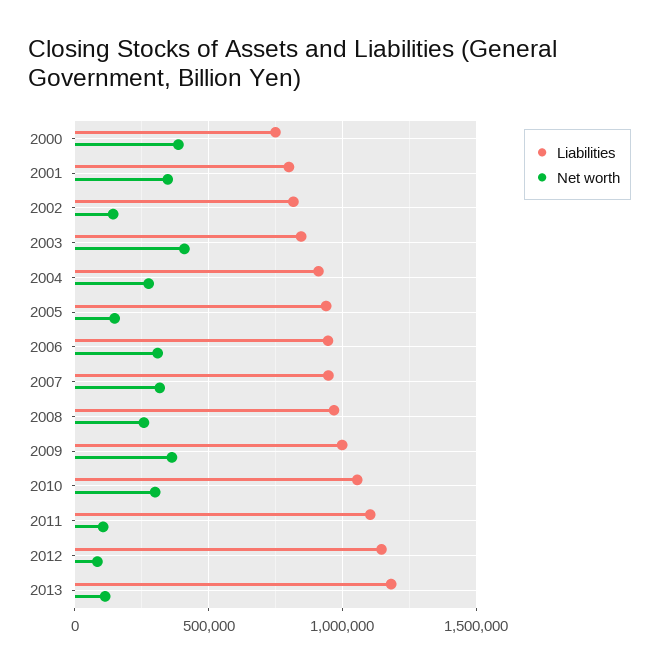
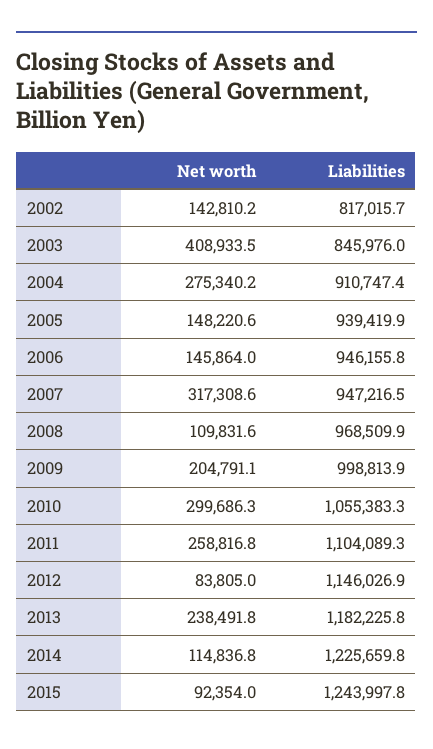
Liabilities, 2000: 750000 -> none
Net worth, 2000: 400000 -> none
Liabilities, 2001: 800000 -> none
Net worth, 2001: 350000 -> none
Net worth, 2006: 300000 -> 145864
Net worth, 2008: 250000 -> 109831.6
Net worth, 2009: 350000 -> 204791.1
Net worth, 2011: 100000 -> 258816.8
Net worth, 2013: 100000 -> 238491.8
Net worth, 2014: none -> 114836.8
Liabilities, 2014: none -> 1225659.8
Net worth, 2015: none -> 92354
Liabilities, 2015: none -> 1243997.8

